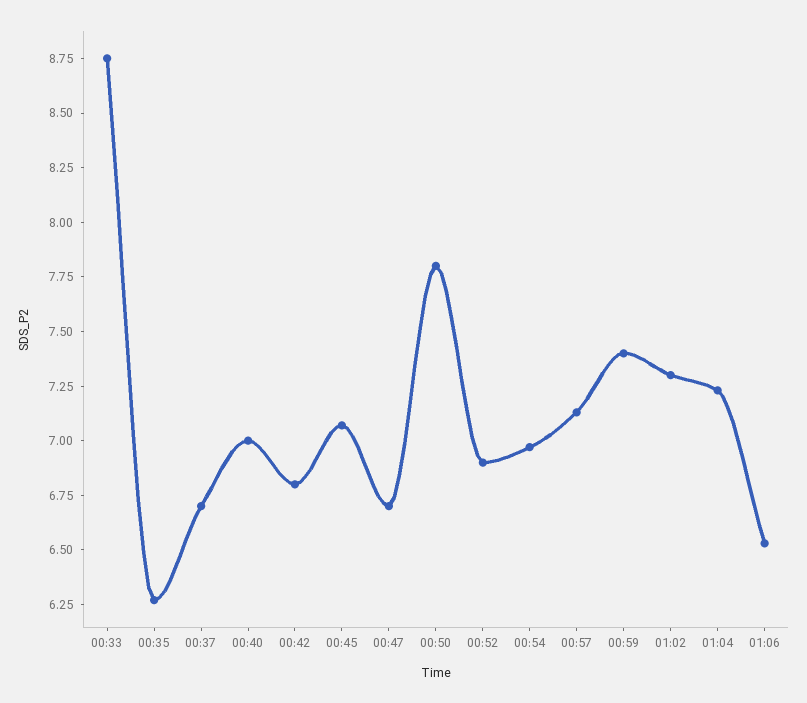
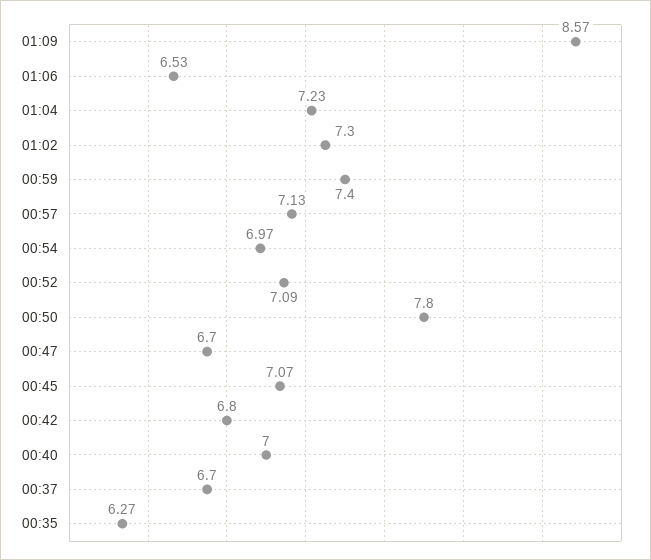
00:33: 8.75 -> none
00:52: 6.9 -> 7.09
01:09: none -> 8.57

